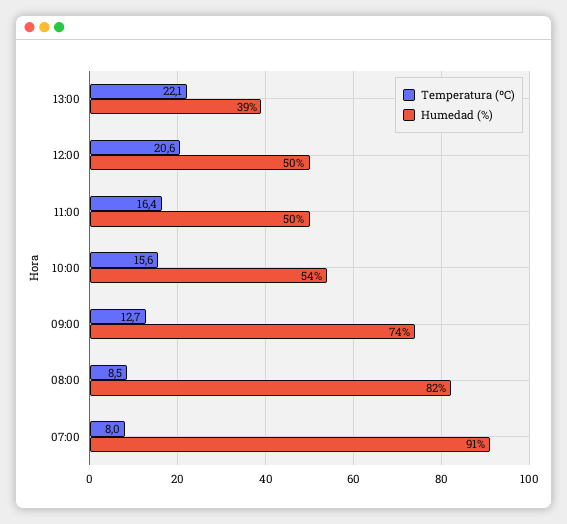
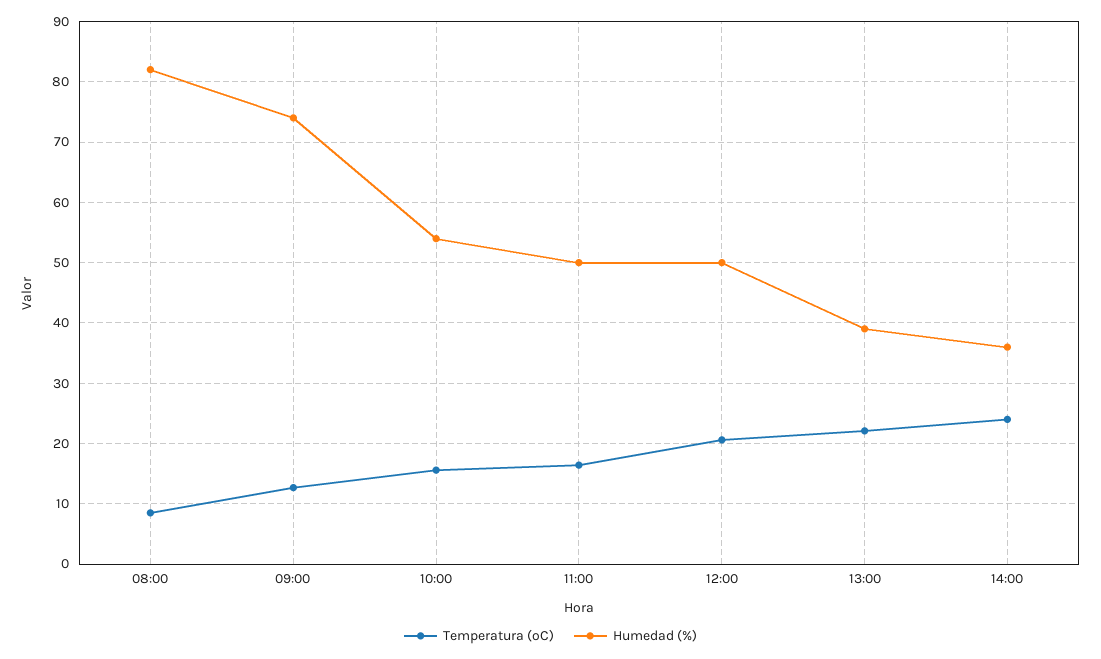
Temperatura (ºC), 07:00: 8 -> none
Humedad (%), 07:00: 91 -> none
Temperatura (ºC), 14:00: none -> 24
Humedad (%), 14:00: none -> 36

